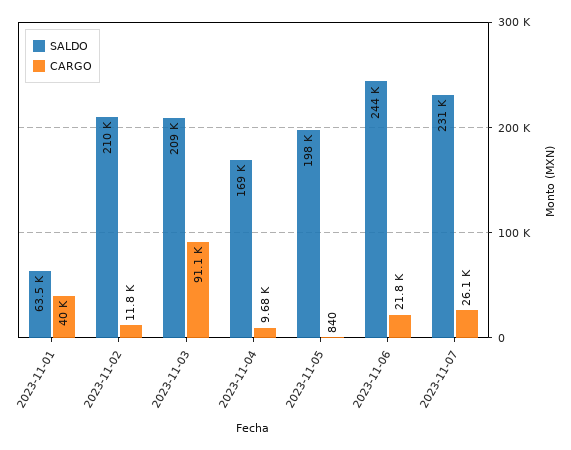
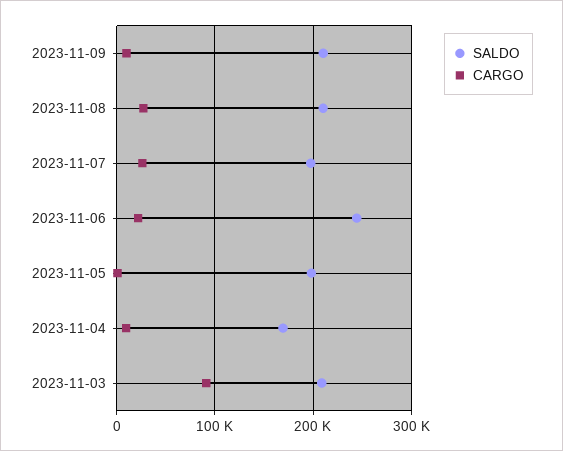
SALDO, 2023-11-01: 63500 -> none
CARGO, 2023-11-01: 40000 -> none
SALDO, 2023-11-02: 210000 -> none
CARGO, 2023-11-02: 11800 -> none
SALDO, 2023-11-07: 231000 -> 200000
SALDO, 2023-11-09: none -> 210000
CARGO, 2023-11-09: none -> 10000
SALDO, 2023-11-08: none -> 210000
CARGO, 2023-11-08: none -> 30000

